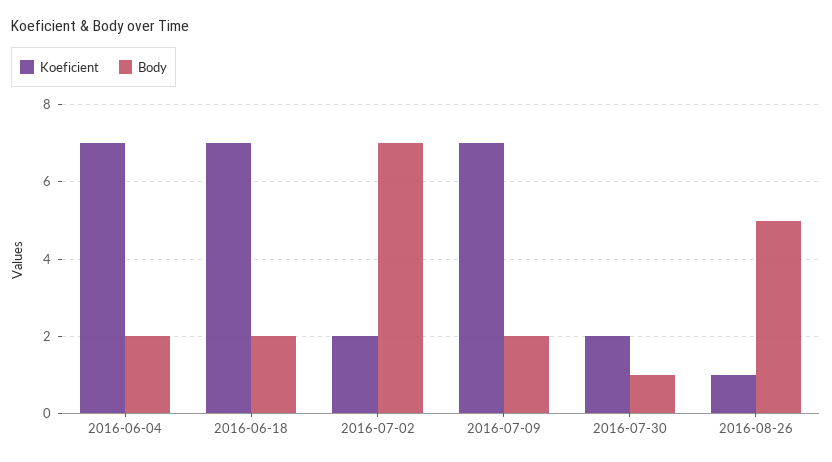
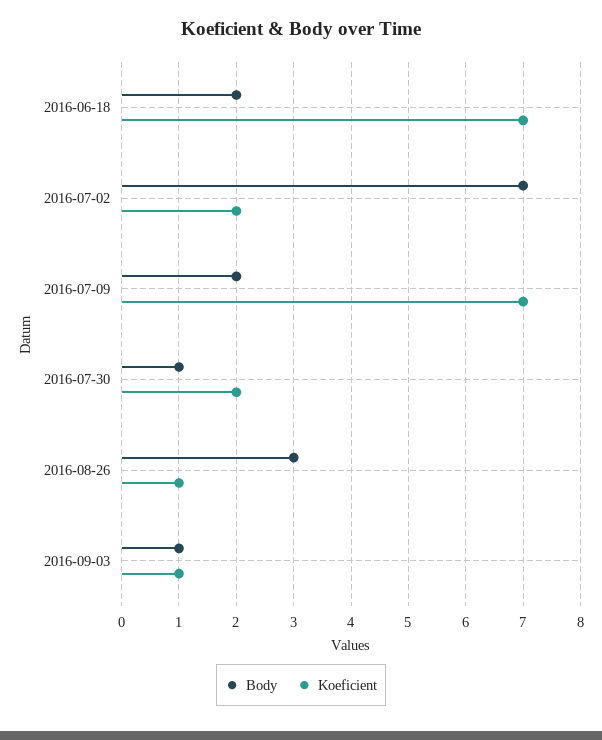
Koeficient, 2016-06-04: 7 -> none
Body, 2016-06-04: 2 -> none
Body, 2016-08-26: 5 -> 3
Body, 2016-09-03: none -> 1
Koeficient, 2016-09-03: none -> 1

